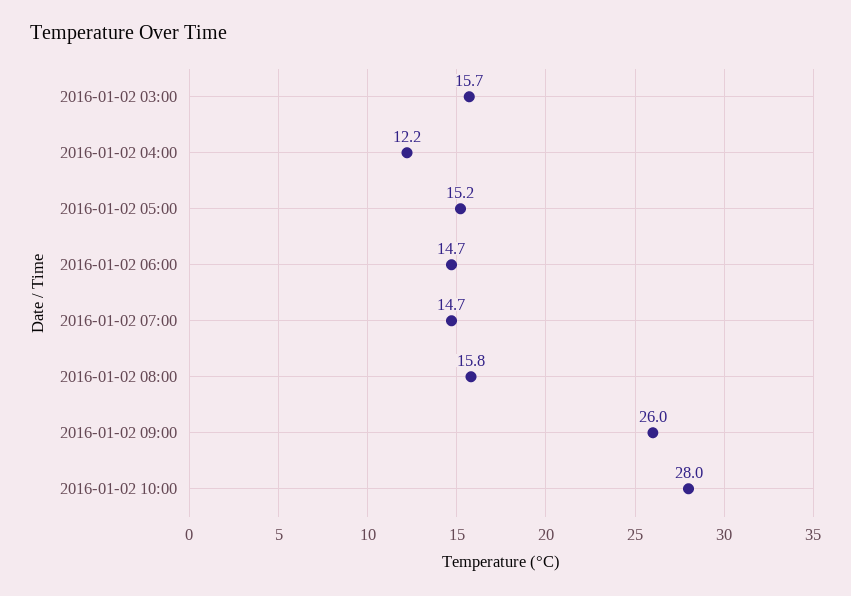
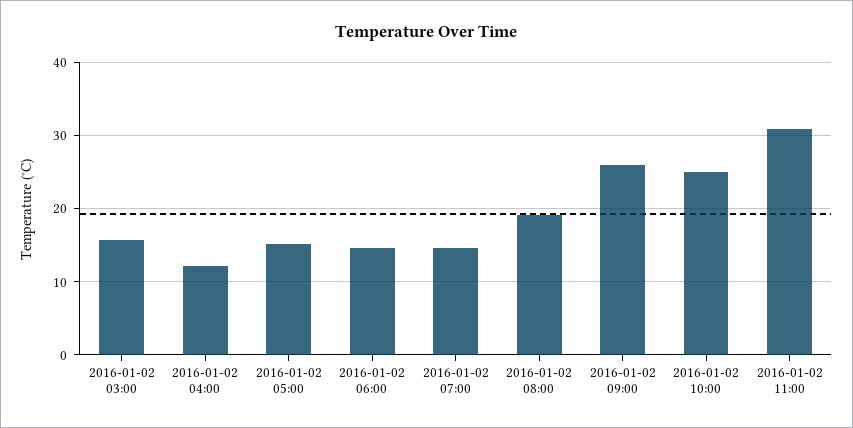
2016-01-02 08:00: 15.8 -> 19
2016-01-02 10:00: 28 -> 25
2016-01-02 11:00: none -> 31

